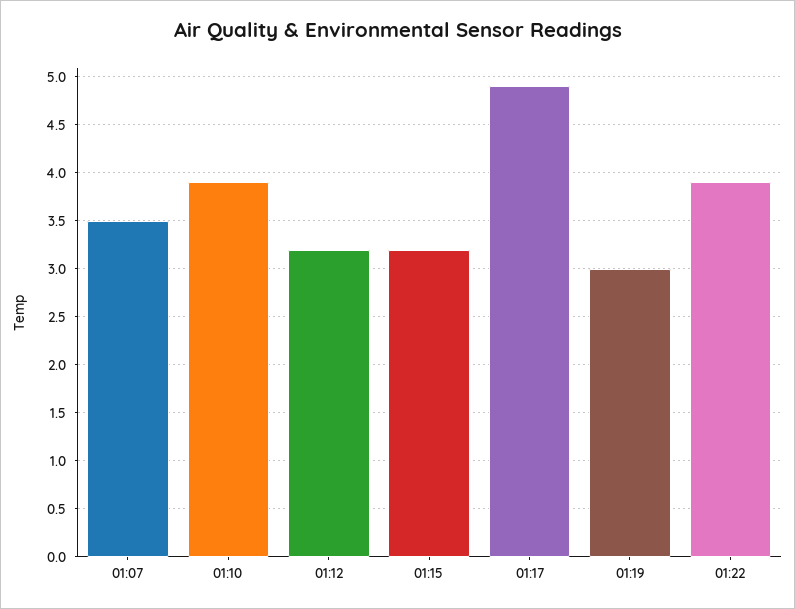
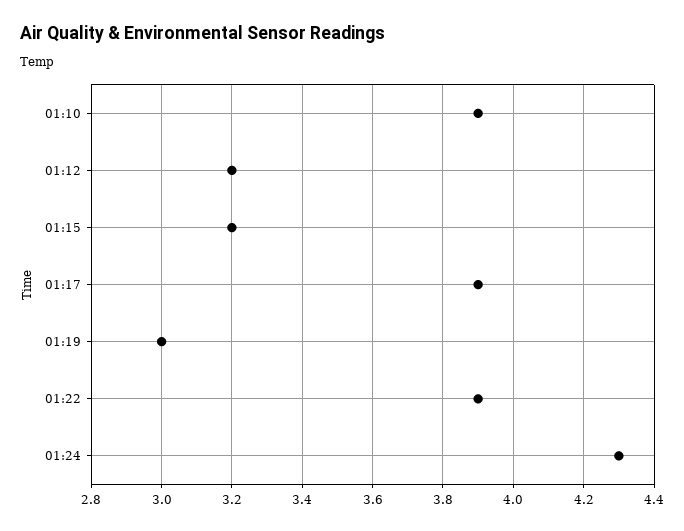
01:07: 3.5 -> none
01:17: 4.9 -> 3.9
01:24: none -> 4.3

